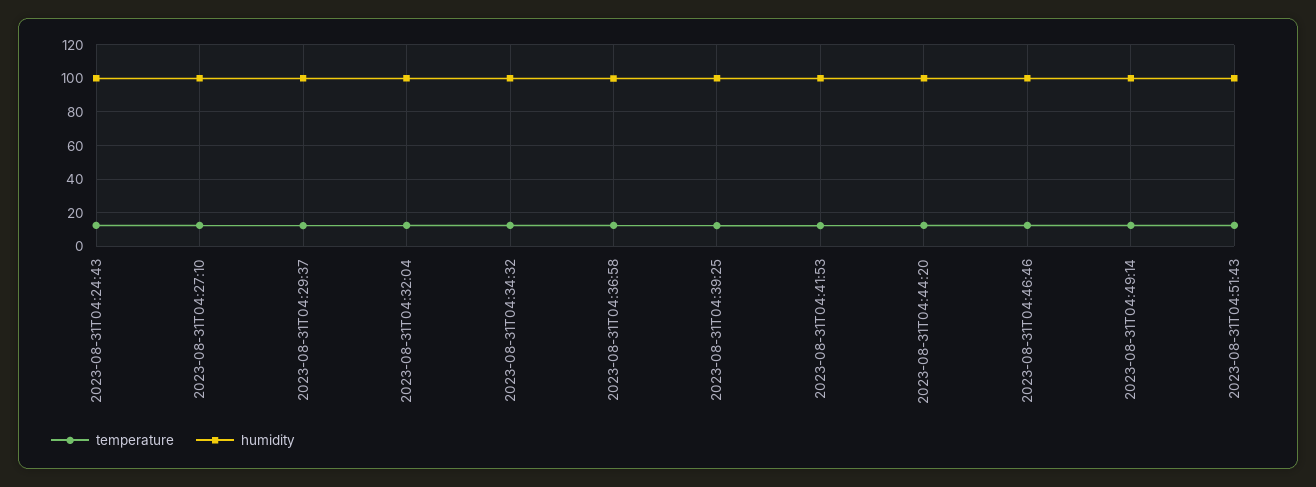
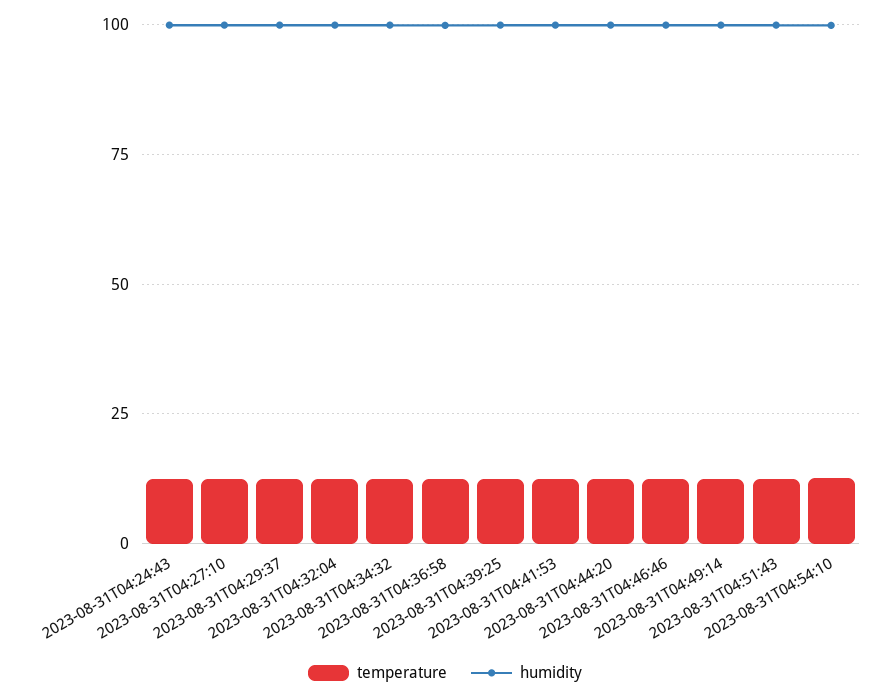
temperature, 2023-08-31T04:54:10: none -> 12.5
humidity, 2023-08-31T04:54:10: none -> 100

